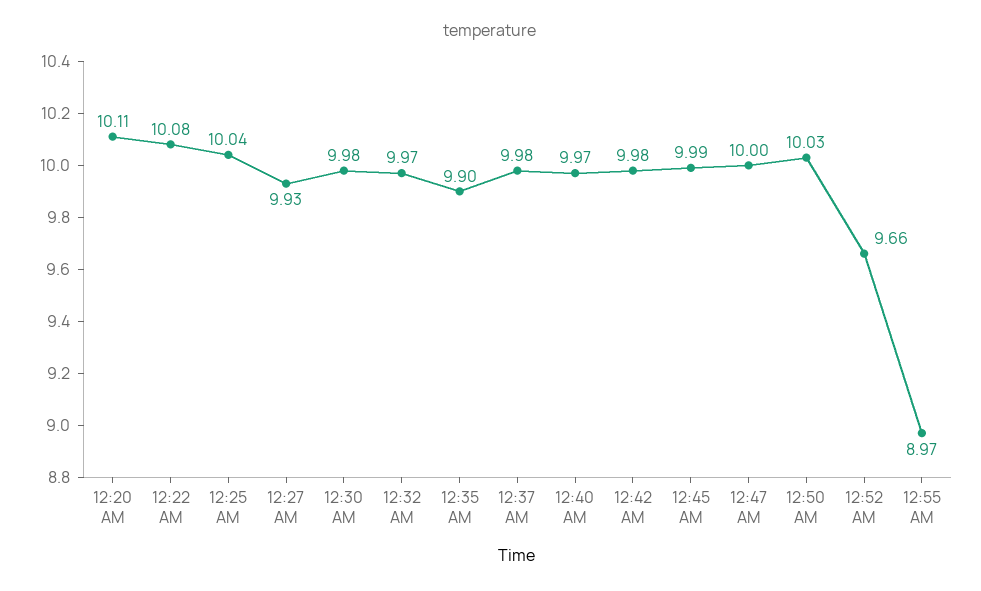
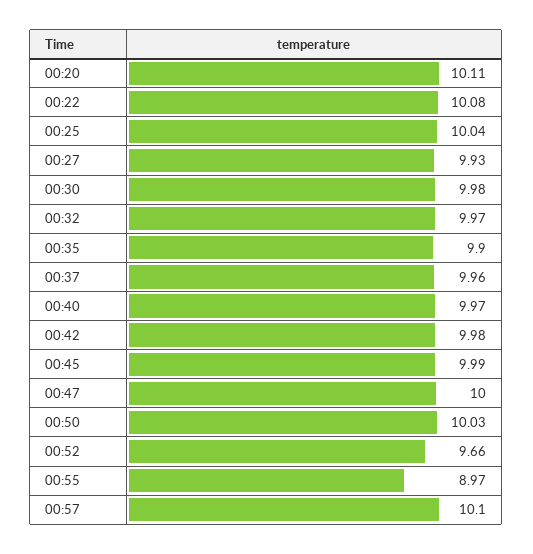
12:37 AM: 9.98 -> 9.96
00:57: none -> 10.1

